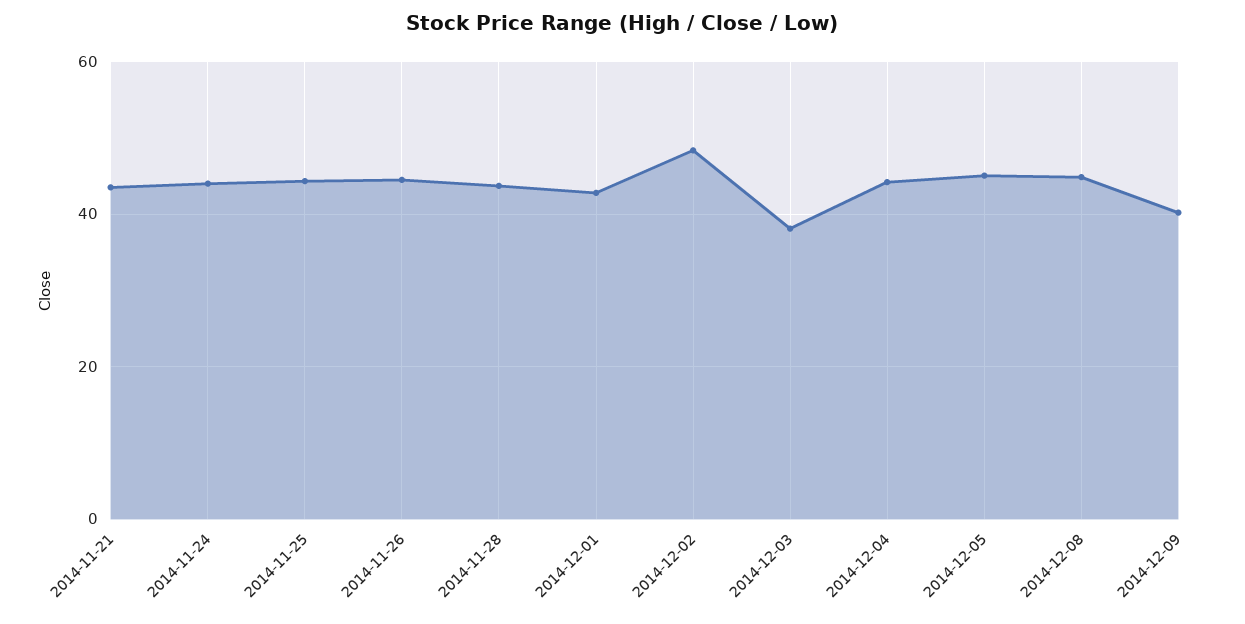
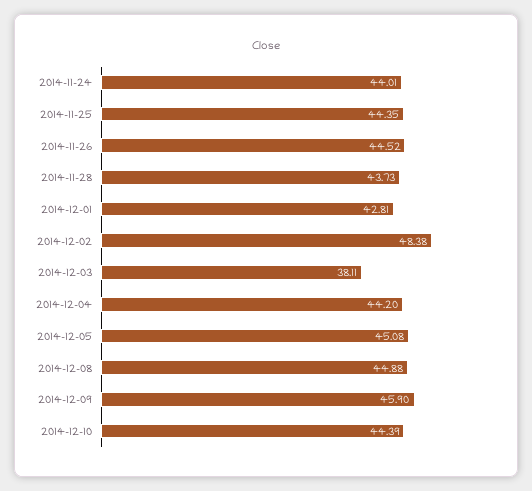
2014-11-21: 44 -> none
2014-12-09: 40 -> 45.9
2014-12-10: none -> 44.39

